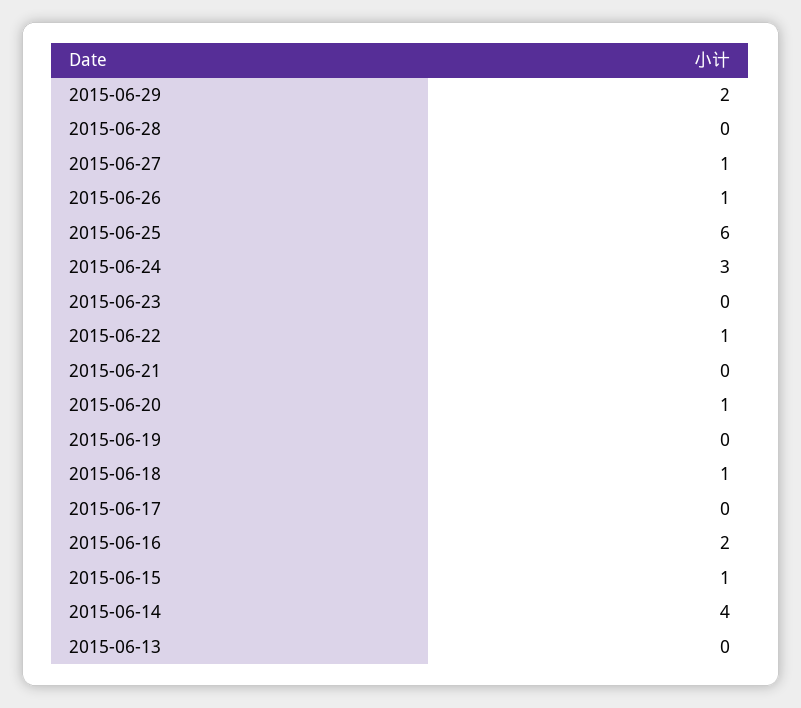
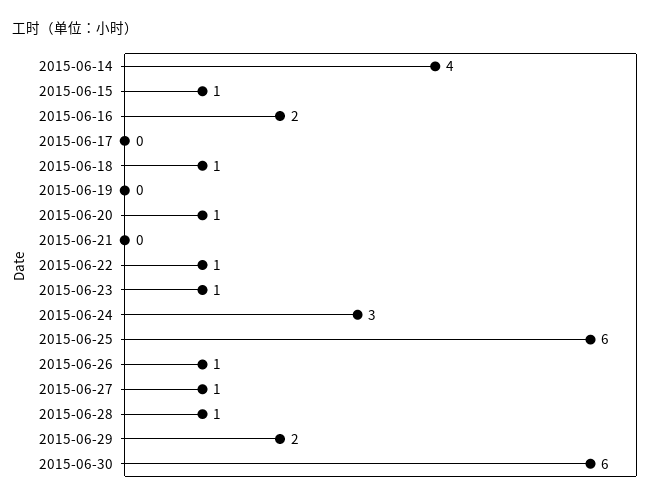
2015-06-28: 0 -> 1
2015-06-23: 0 -> 1
2015-06-13: 0 -> none
2015-06-30: none -> 6

